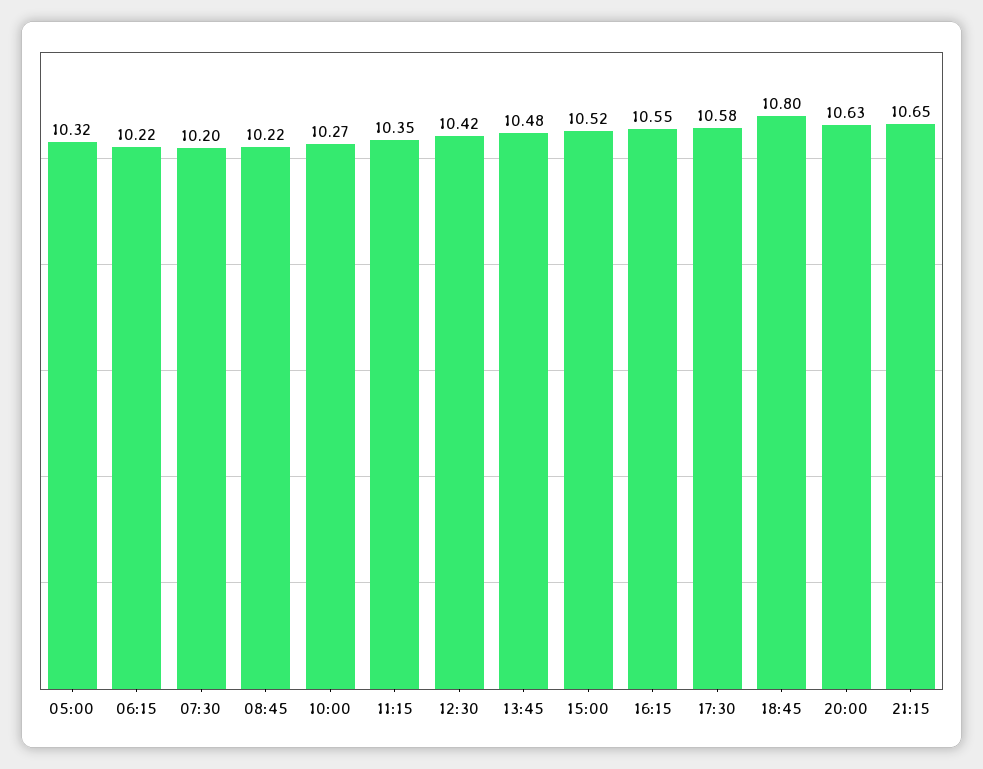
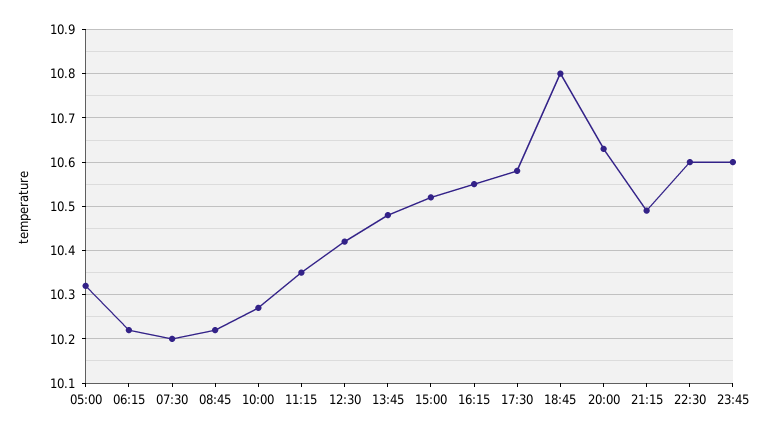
21:15: 10.65 -> 10.5
22:30: none -> 10.6
23:45: none -> 10.6

